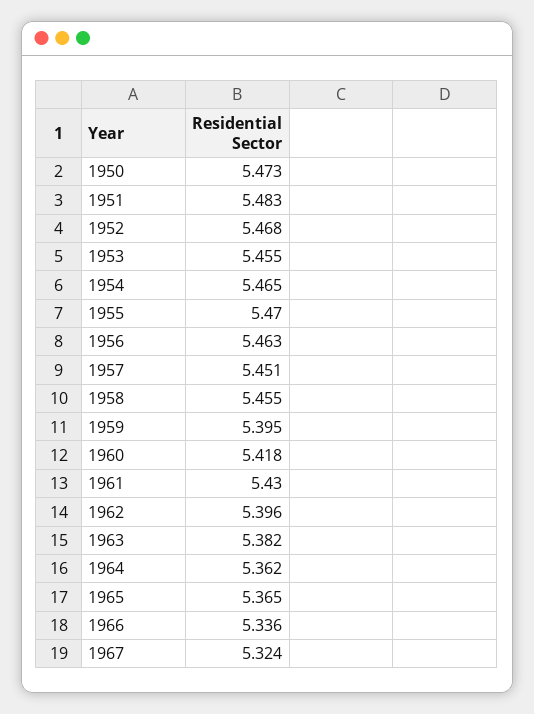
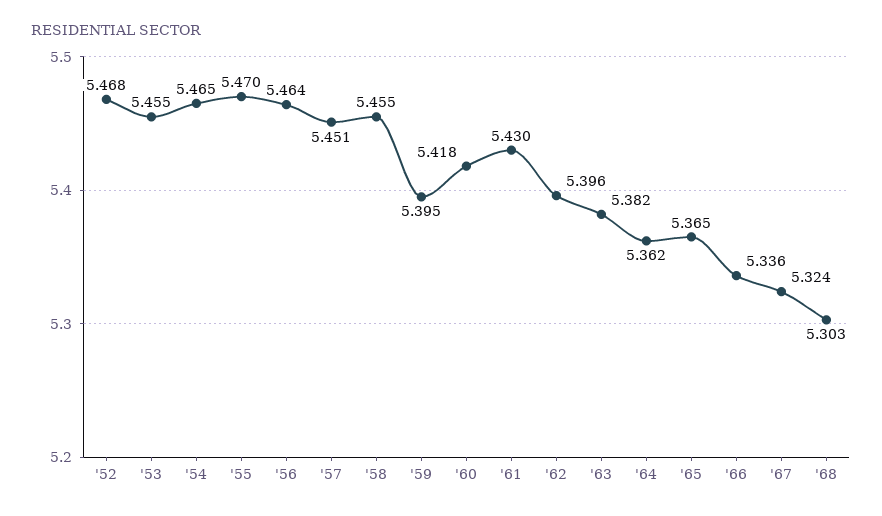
1950: 5.473 -> none
1951: 5.483 -> none
1956: 5.463 -> 5.464
'68: none -> 5.303

